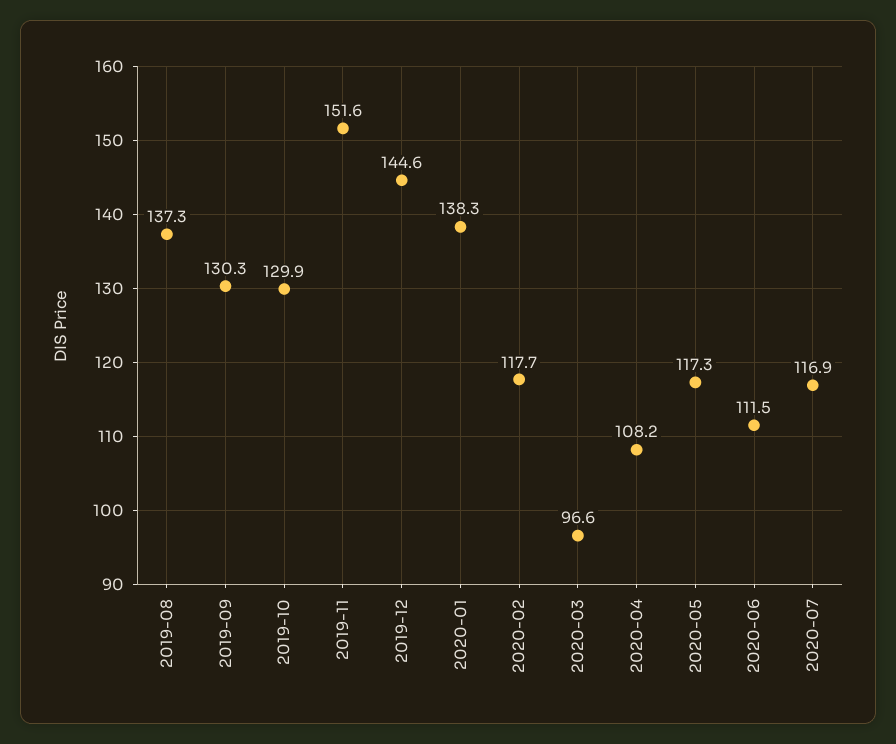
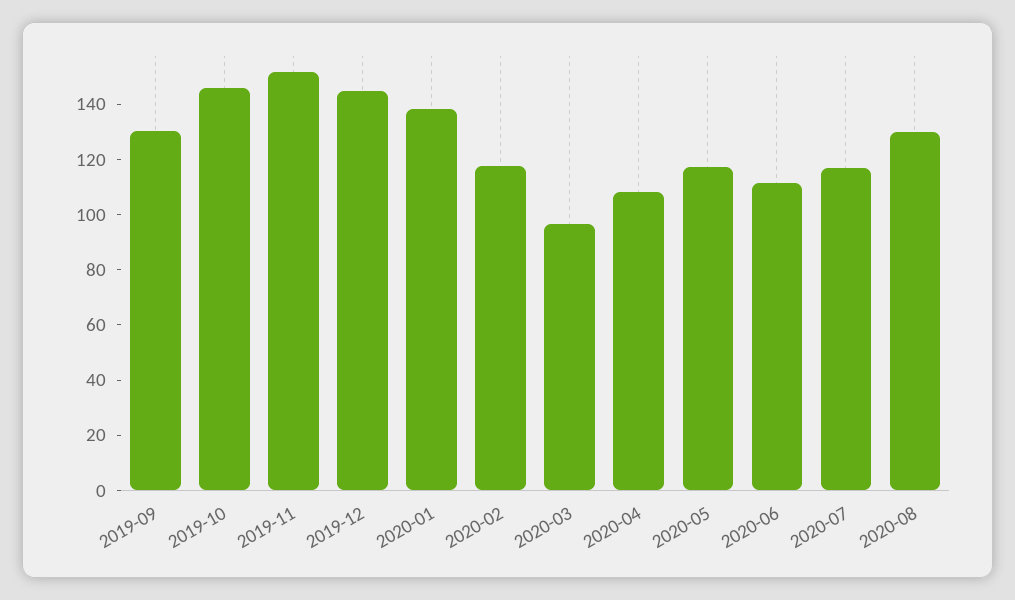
2019-08: 137.3 -> none
2019-10: 129.9 -> 145
2020-08: none -> 130

